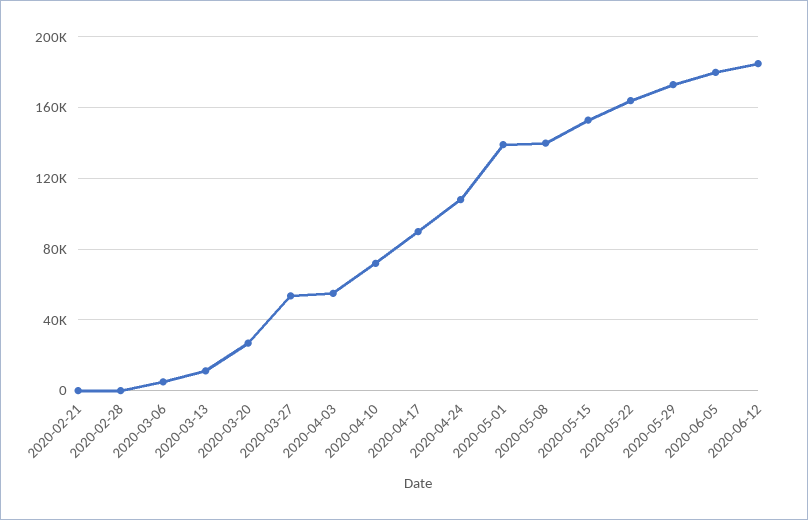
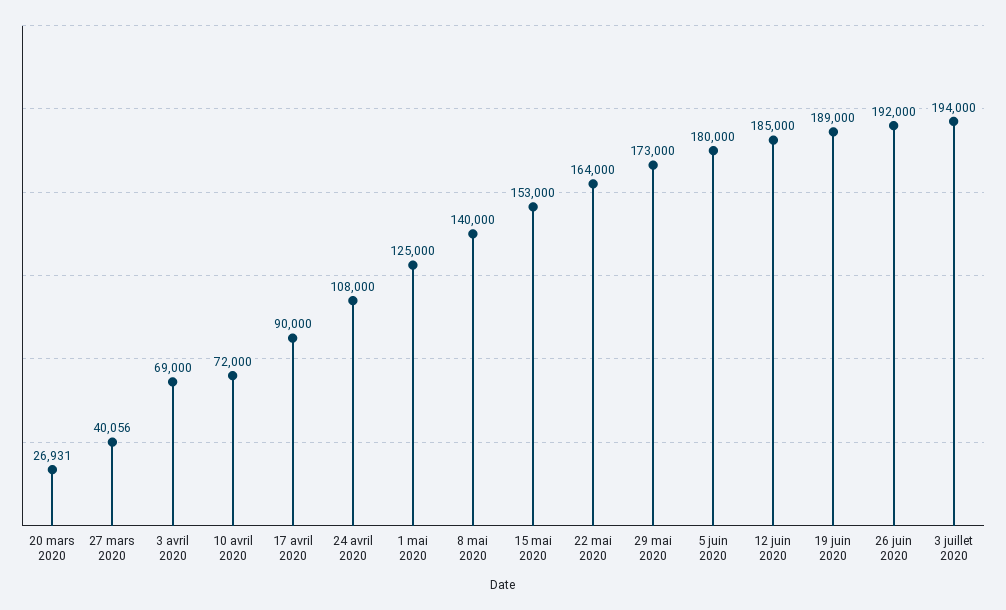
2020-02-21: 0 -> none
2020-02-28: 0 -> none
2020-03-06: 5000 -> none
2020-03-13: 10000 -> none
2020-03-27: 55000 -> 40056
2020-04-03: 55000 -> 69000
2020-05-01: 140000 -> 125000
19 juin 2020: none -> 189000
26 juin 2020: none -> 192000
3 juillet 2020: none -> 194000

